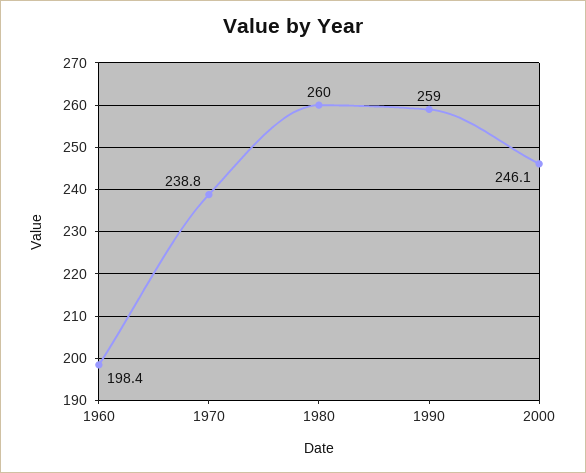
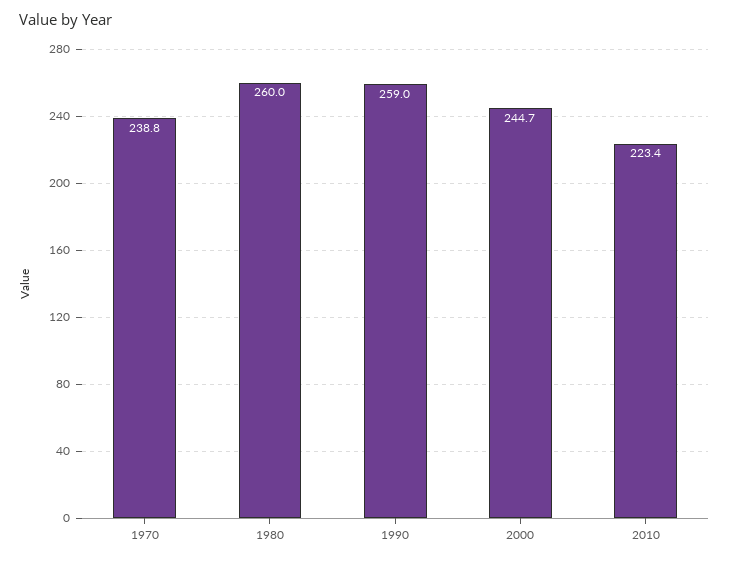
1960: 198.4 -> none
2000: 246.1 -> 244.7
2010: none -> 223.4

